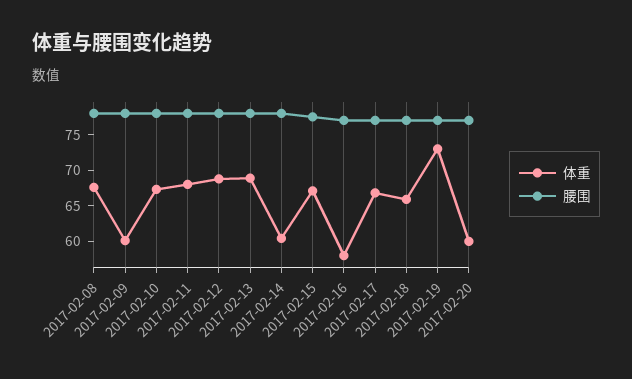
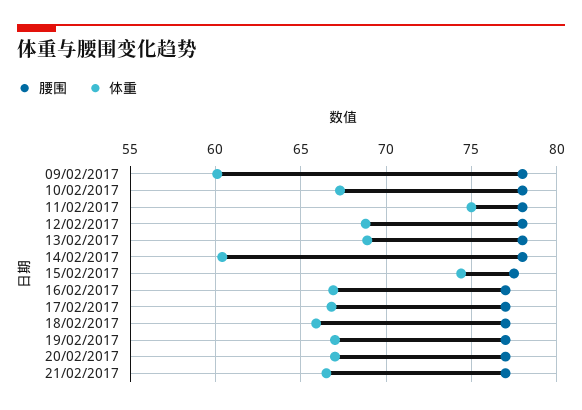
体重, 2017-02-08: 67.5 -> none
腰围, 2017-02-08: 77.5 -> none
体重, 2017-02-11: 67.5 -> 75
体重, 2017-02-15: 67.5 -> 74.5
体重, 2017-02-16: 57.5 -> 67
体重, 2017-02-19: 72.5 -> 67
体重, 2017-02-20: 60 -> 67
腰围, 21/02/2017: none -> 77
体重, 21/02/2017: none -> 66.5

